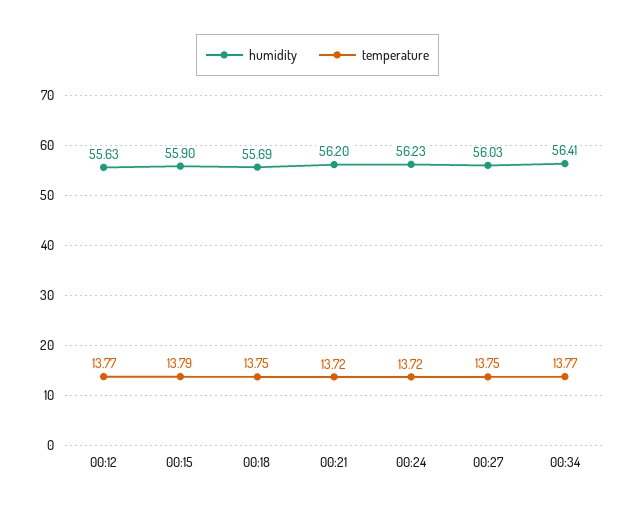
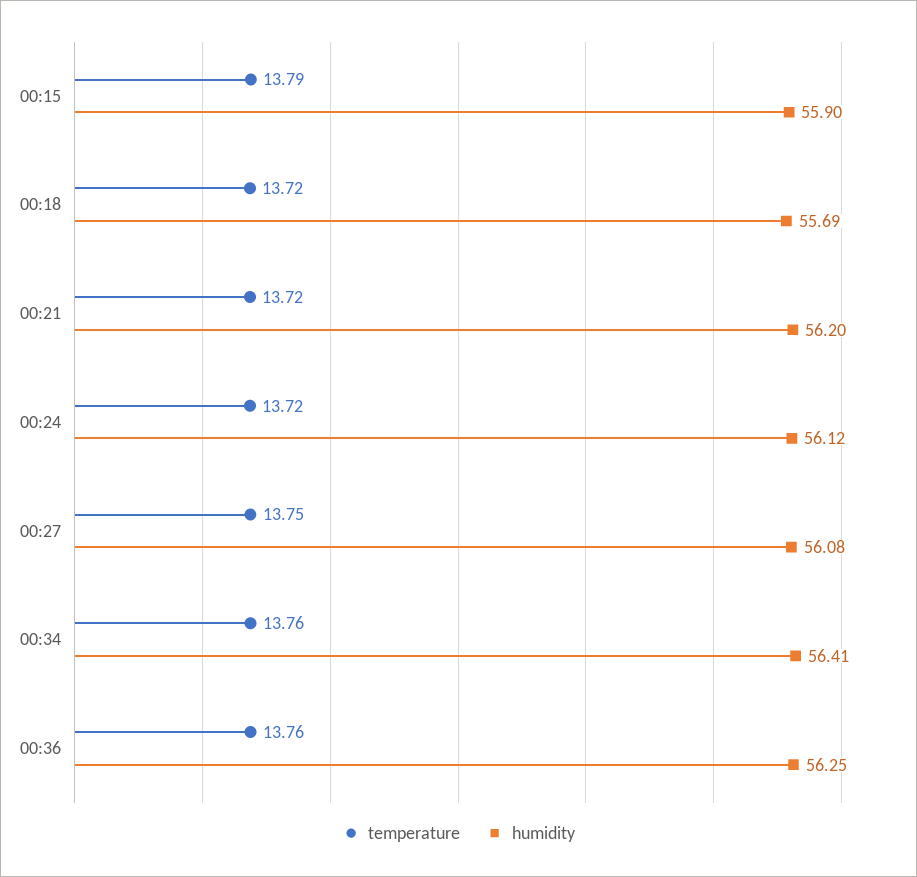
humidity, 00:12: 55.63 -> none
temperature, 00:12: 13.77 -> none
temperature, 00:18: 13.75 -> 13.72
humidity, 00:24: 56.23 -> 56.12
humidity, 00:27: 56.03 -> 56.08
temperature, 00:34: 13.77 -> 13.76
temperature, 00:36: none -> 13.76
humidity, 00:36: none -> 56.25

